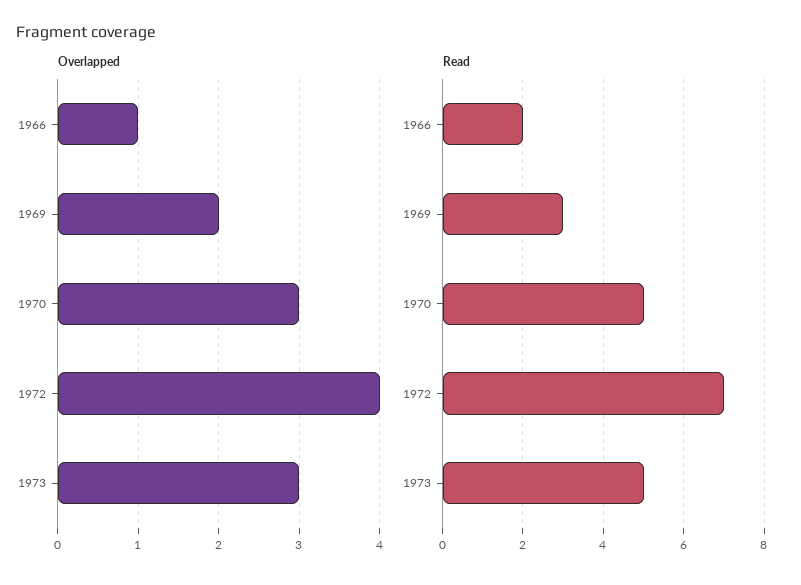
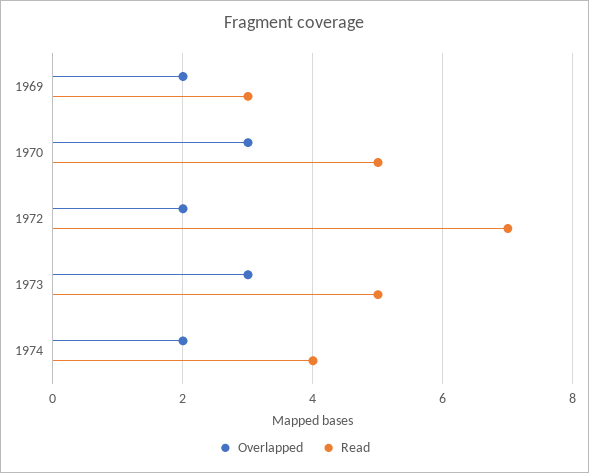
Overlapped, 1966: 1 -> none
Overlapped, 1972: 4 -> 2
Read, 1966: 2 -> none
Overlapped, 1974: none -> 2
Read, 1974: none -> 4

